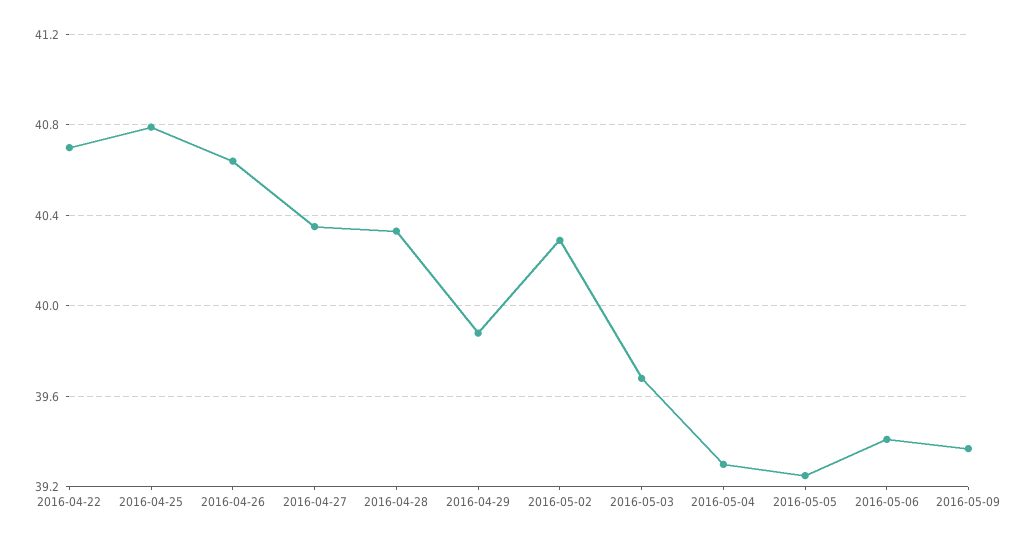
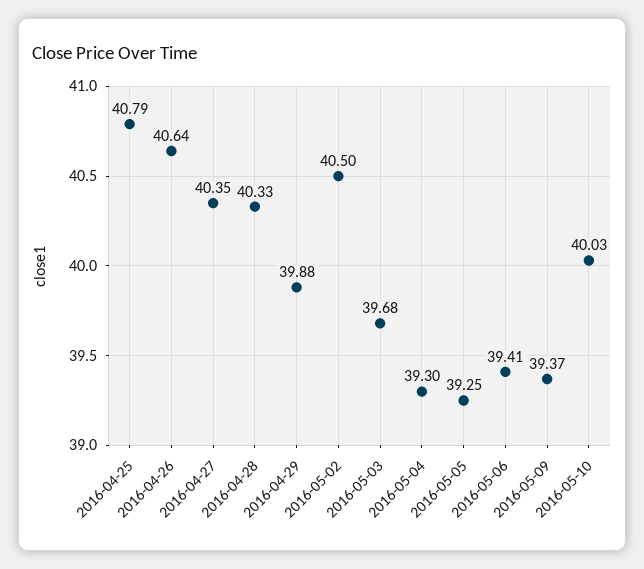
2016-04-22: 40.7 -> none
2016-05-02: 40.3 -> 40.5
2016-05-10: none -> 40.03

